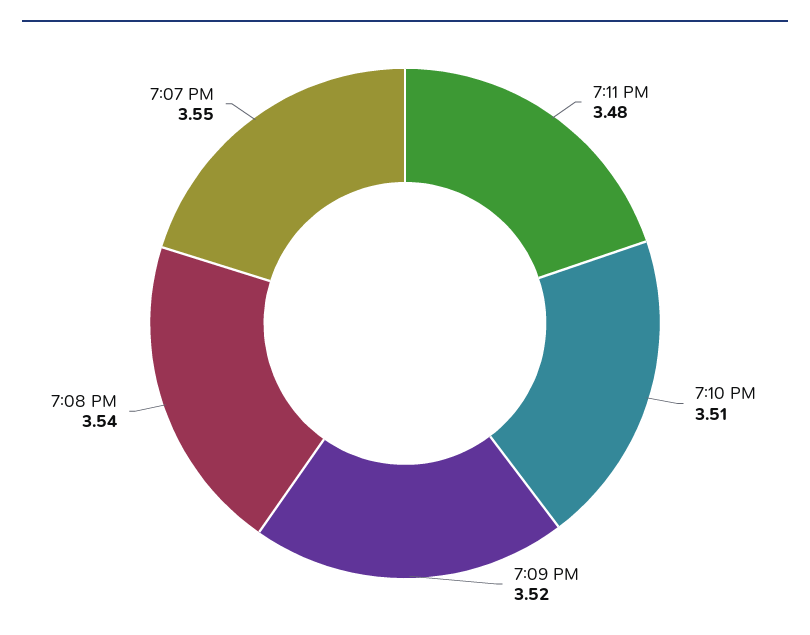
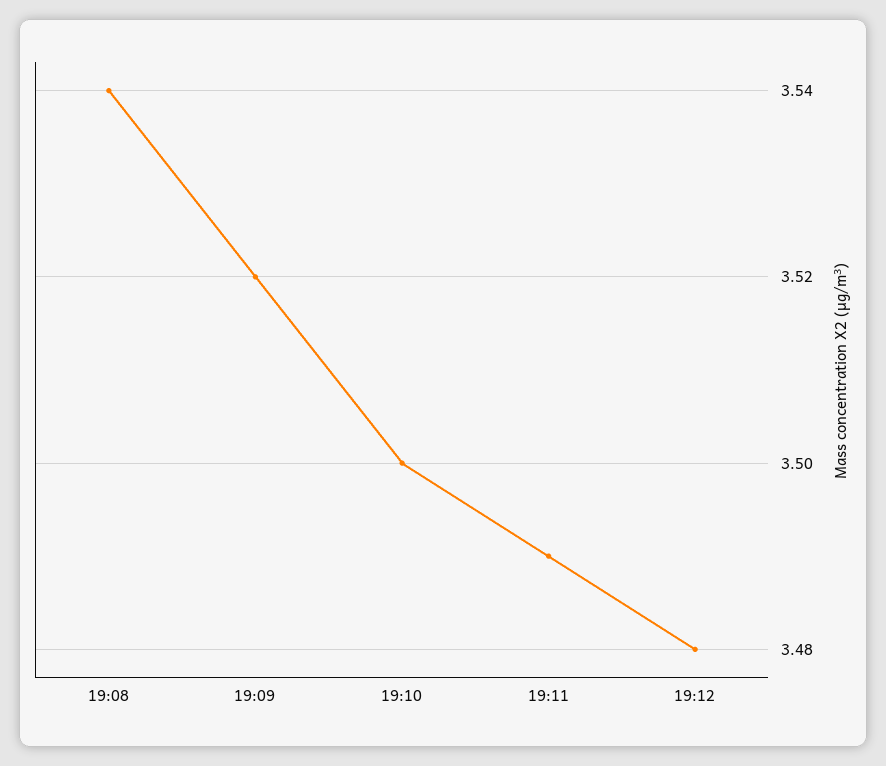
7:11 PM: 3.48 -> 3.49
7:10 PM: 3.51 -> 3.5
7:07 PM: 3.55 -> none
19:12: none -> 3.48

